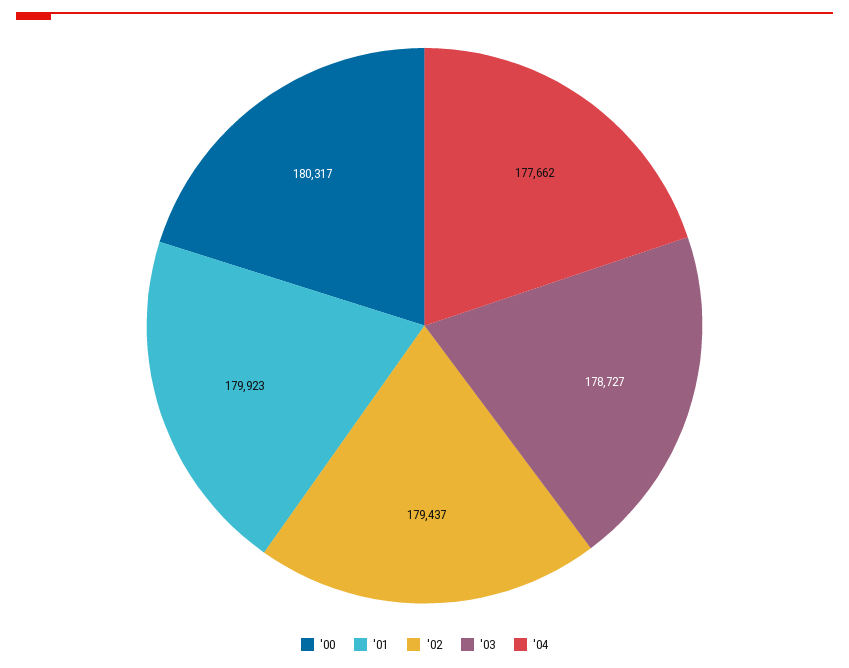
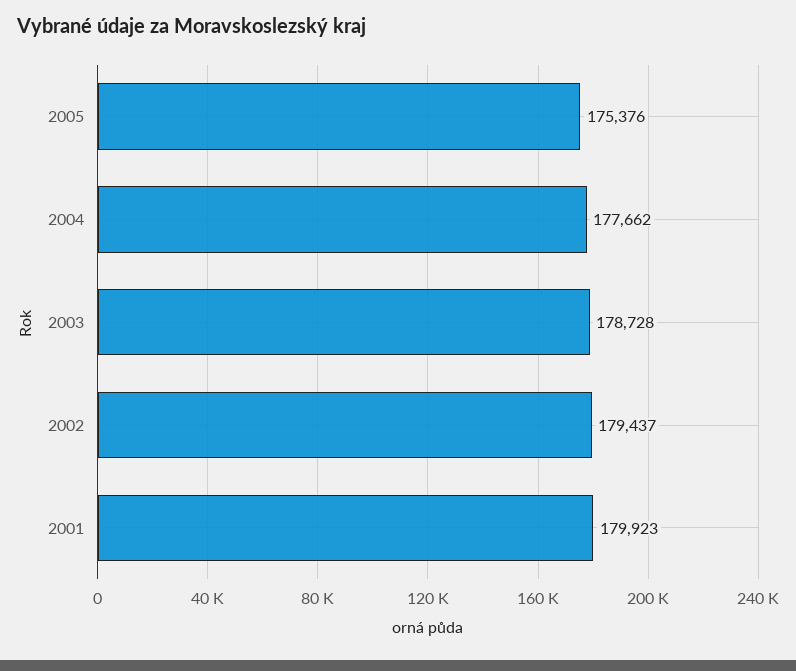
'00: 180317 -> none
'03: 178727 -> 178728
2005: none -> 175376

